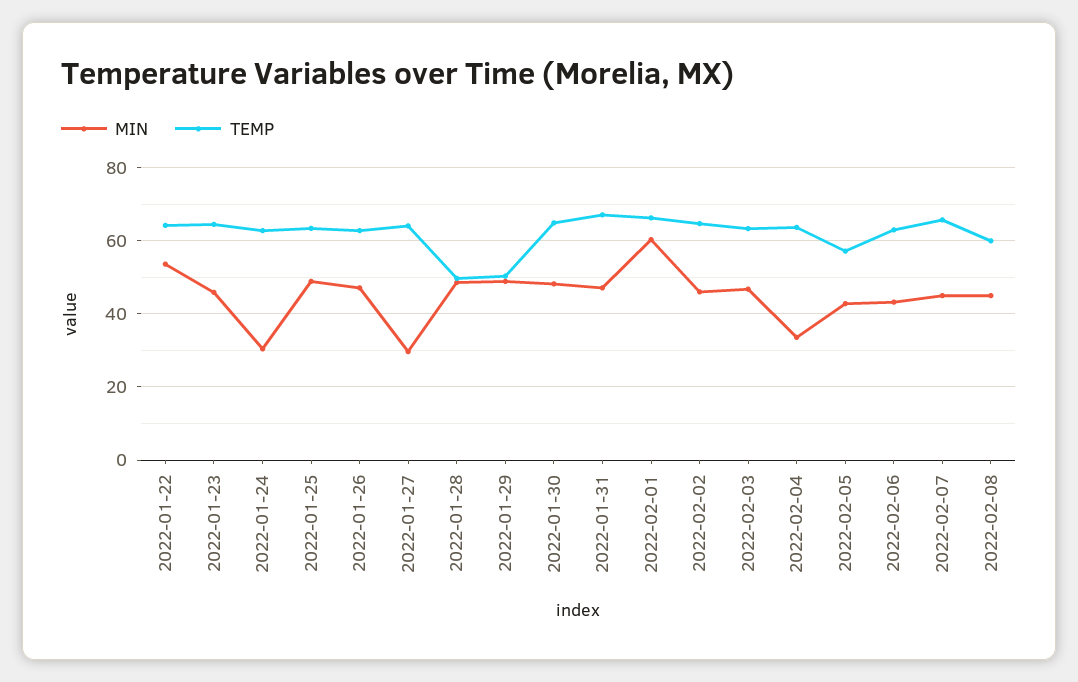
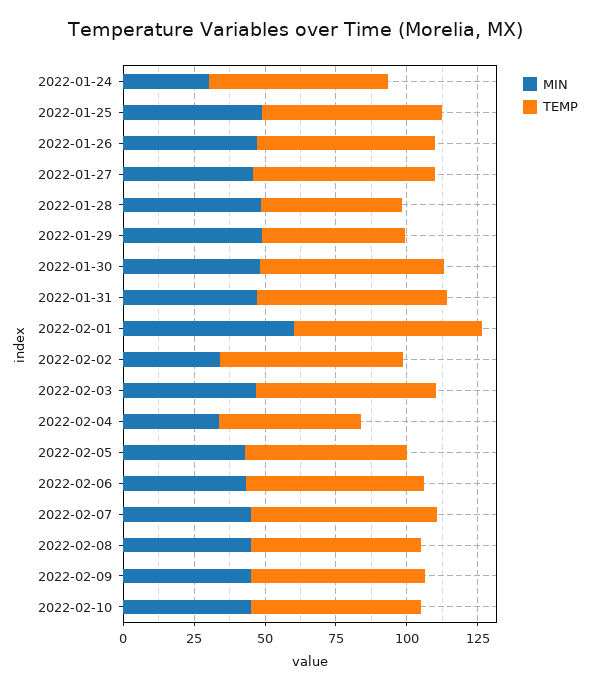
MIN, 2022-01-22: 54 -> none
TEMP, 2022-01-22: 64 -> none
MIN, 2022-01-23: 46 -> none
TEMP, 2022-01-23: 64 -> none
MIN, 2022-01-27: 30 -> 45
MIN, 2022-02-02: 46 -> 35
TEMP, 2022-02-04: 64 -> 50
MIN, 2022-02-09: none -> 45
TEMP, 2022-02-09: none -> 60
MIN, 2022-02-10: none -> 45
TEMP, 2022-02-10: none -> 60

